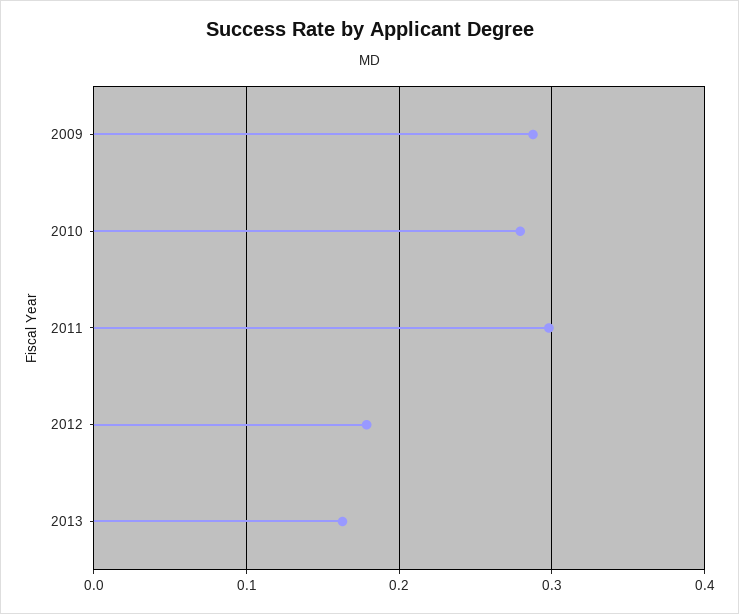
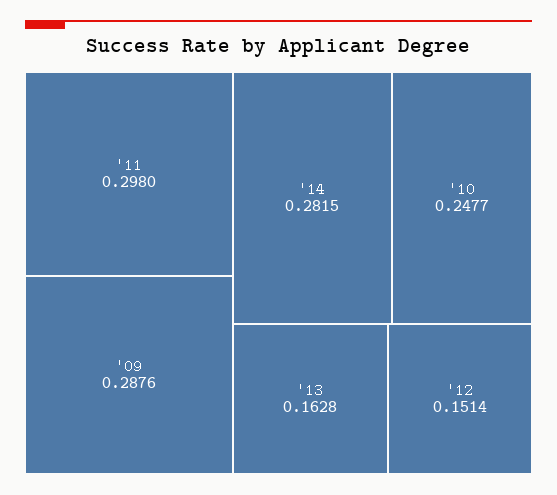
2010: 0.28 -> 0.2477
2012: 0.18 -> 0.1514
'14: none -> 0.2815

